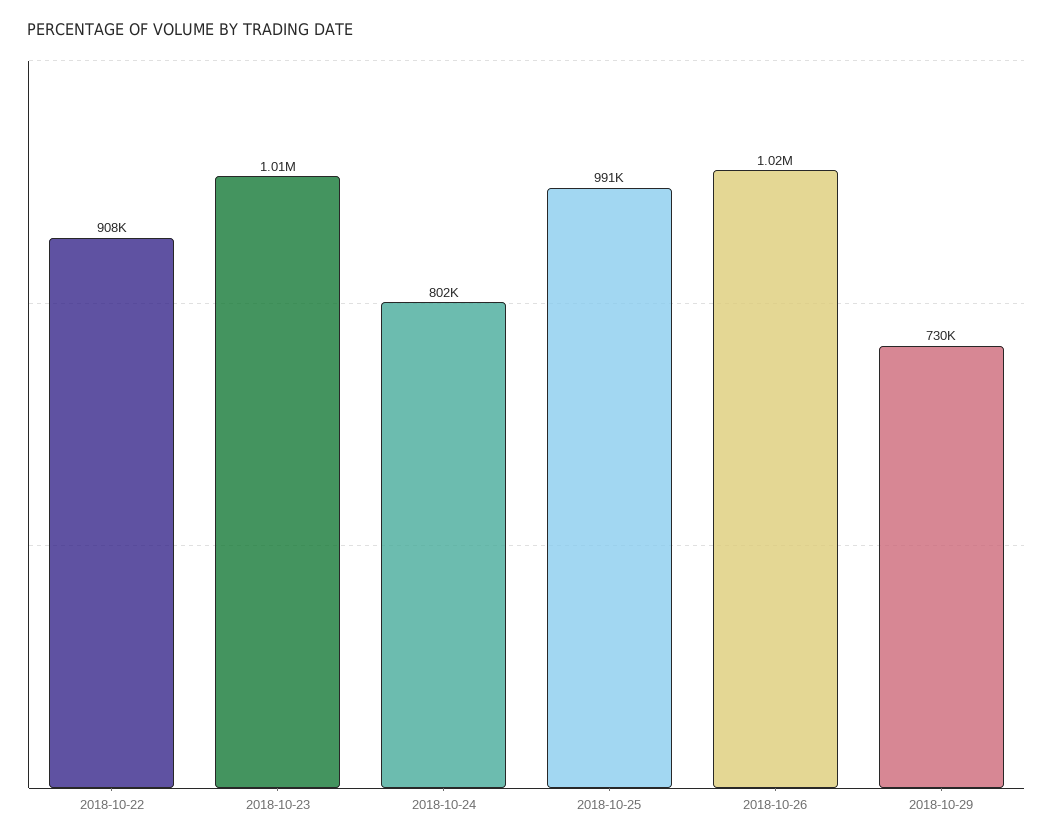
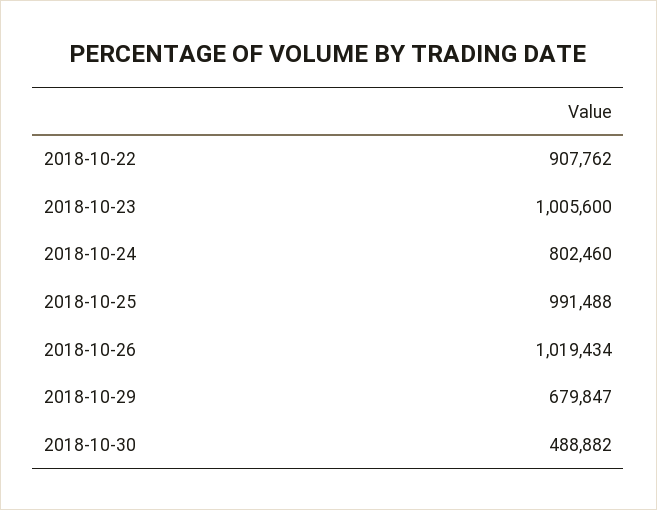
2018-10-29: 730000 -> 679847
2018-10-30: none -> 488882

